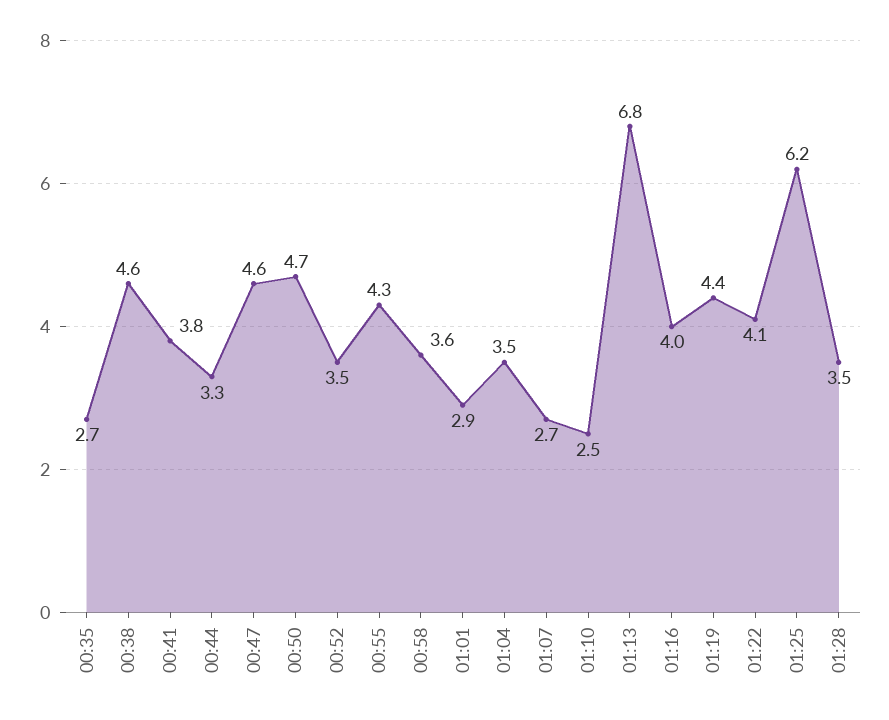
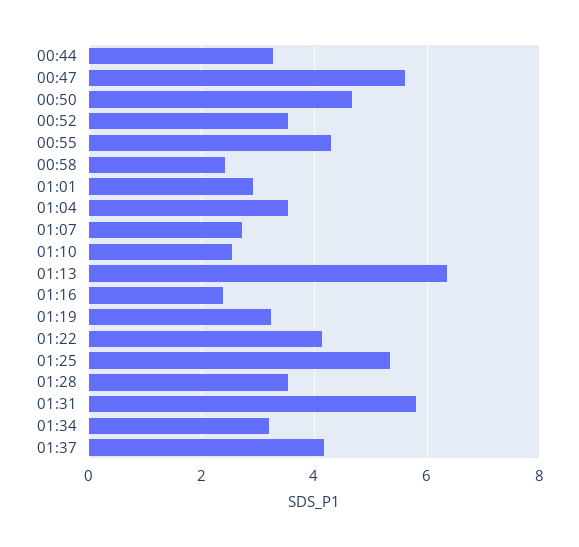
00:35: 2.7 -> none
00:38: 4.6 -> none
00:41: 3.8 -> none
00:47: 4.6 -> 5.6
00:58: 3.6 -> 2.4
01:13: 6.8 -> 6.4
01:16: 4 -> 2.4
01:19: 4.4 -> 3.2
01:25: 6.2 -> 5.4
01:31: none -> 5.8
01:34: none -> 3.2
01:37: none -> 4.2

